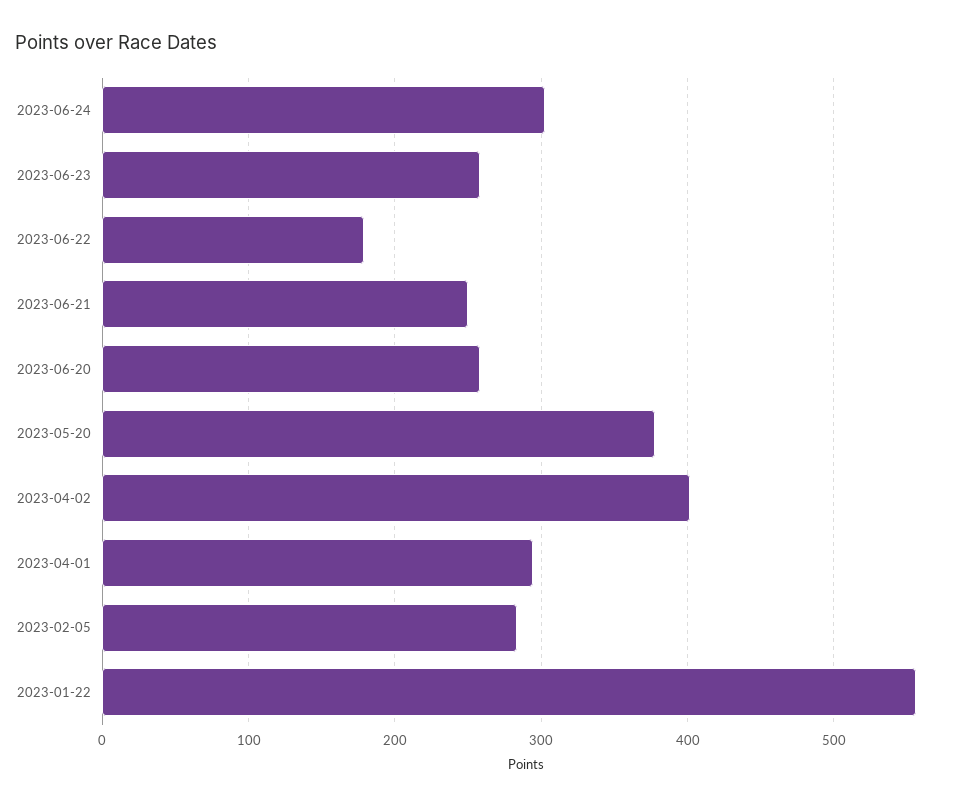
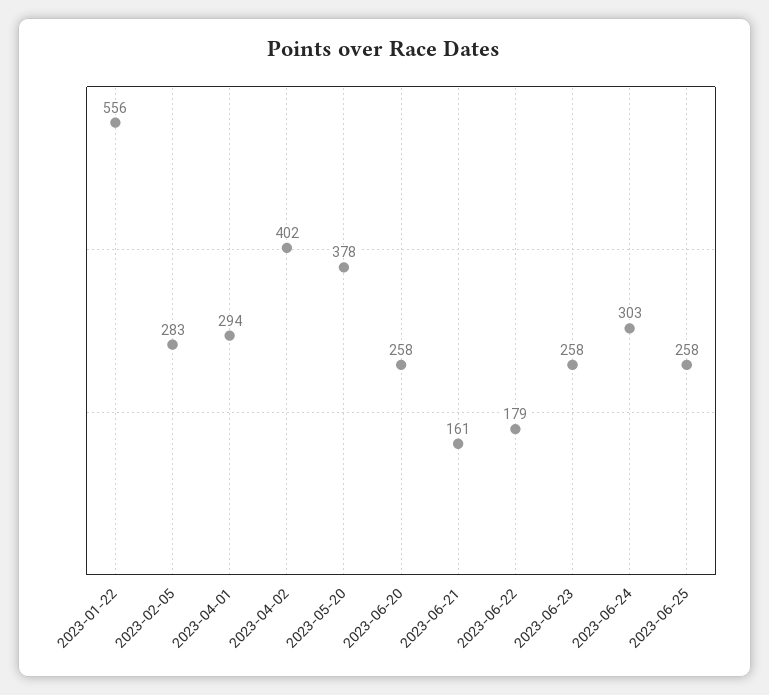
2023-06-21: 250 -> 161
2023-06-25: none -> 258

